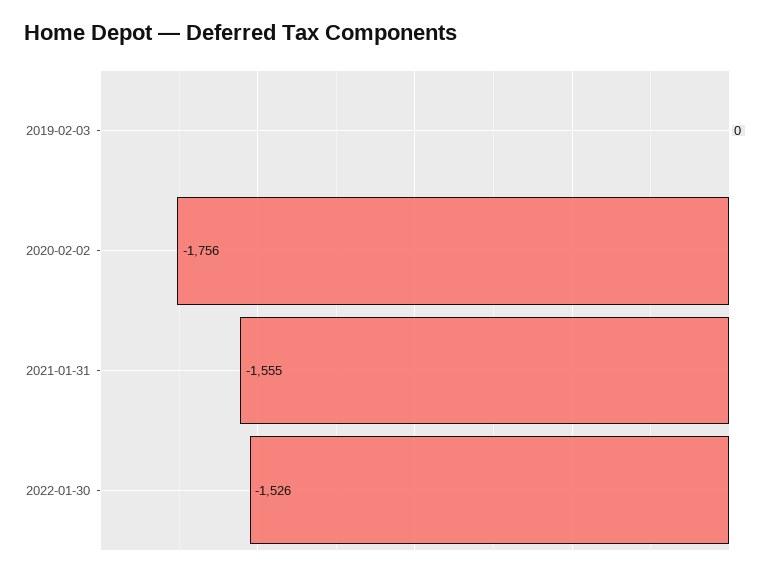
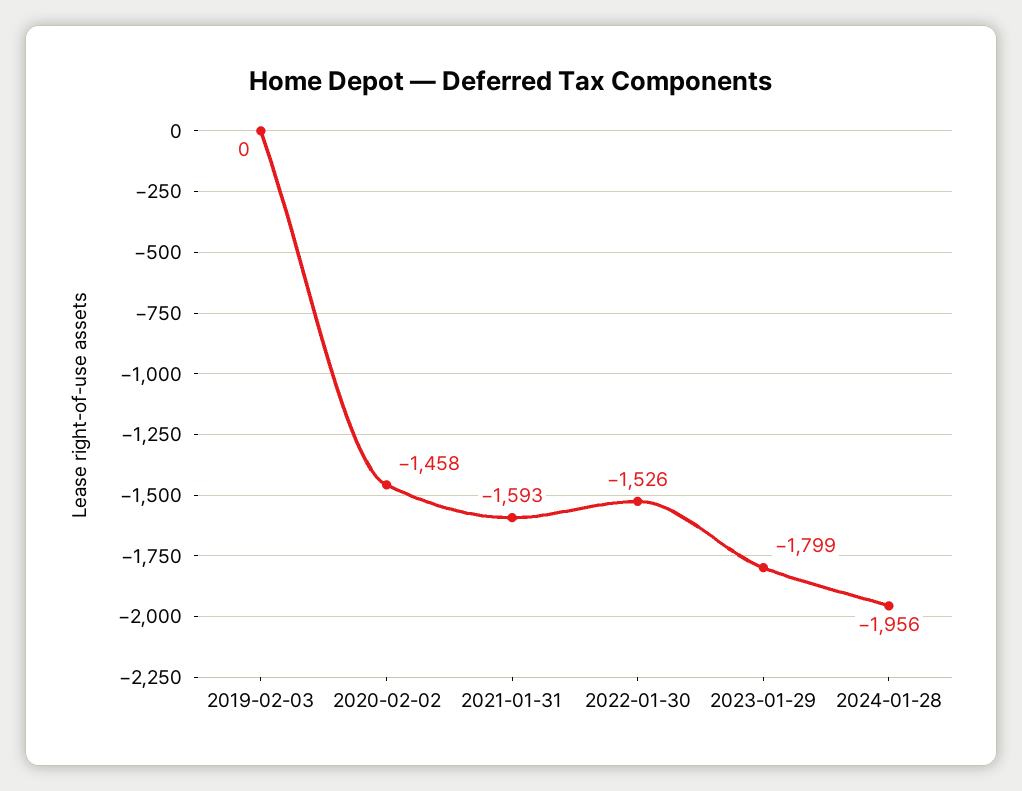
2020-02-02: -1756 -> -1458
2021-01-31: -1555 -> -1593
2023-01-29: none -> -1799
2024-01-28: none -> -1956

